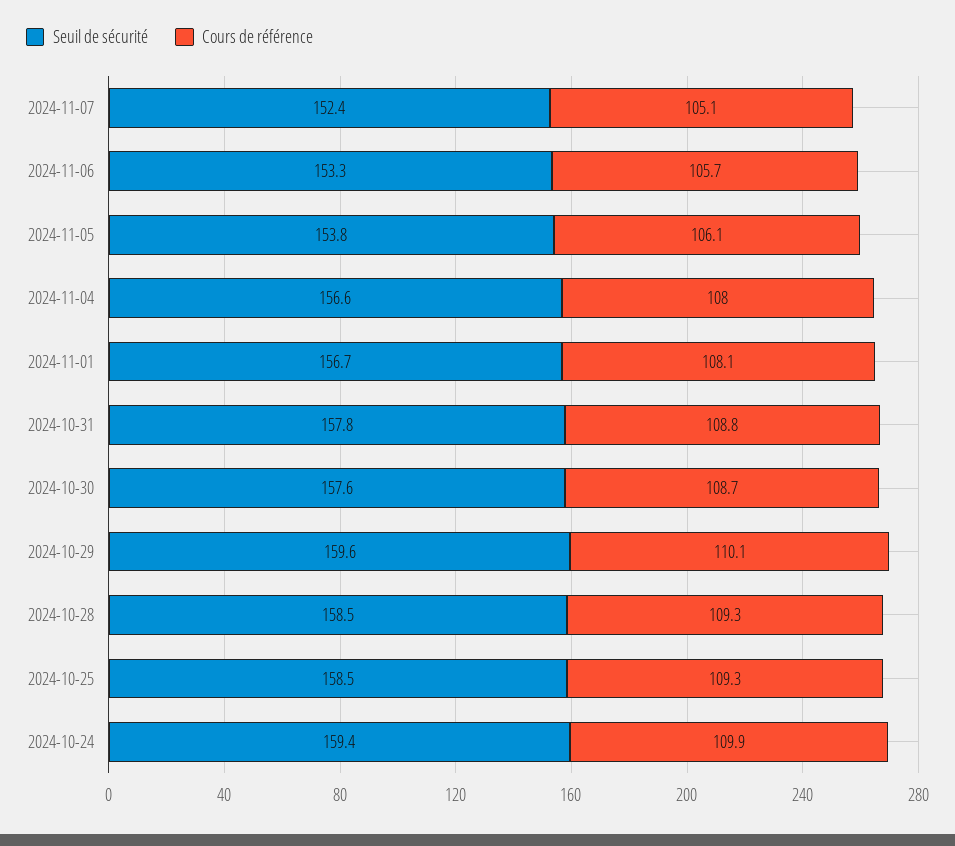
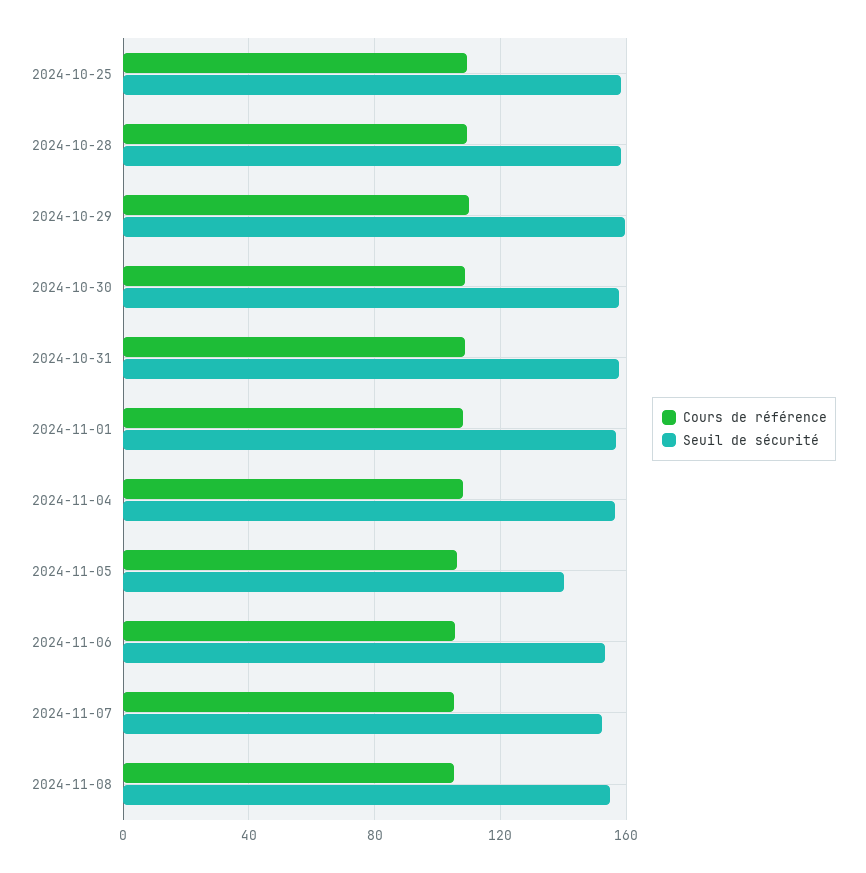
Seuil de sécurité, 2024-11-05: 153.8 -> 140
Seuil de sécurité, 2024-10-24: 159.4 -> none
Cours de référence, 2024-10-24: 109.9 -> none
Cours de référence, 2024-11-08: none -> 105
Seuil de sécurité, 2024-11-08: none -> 155

